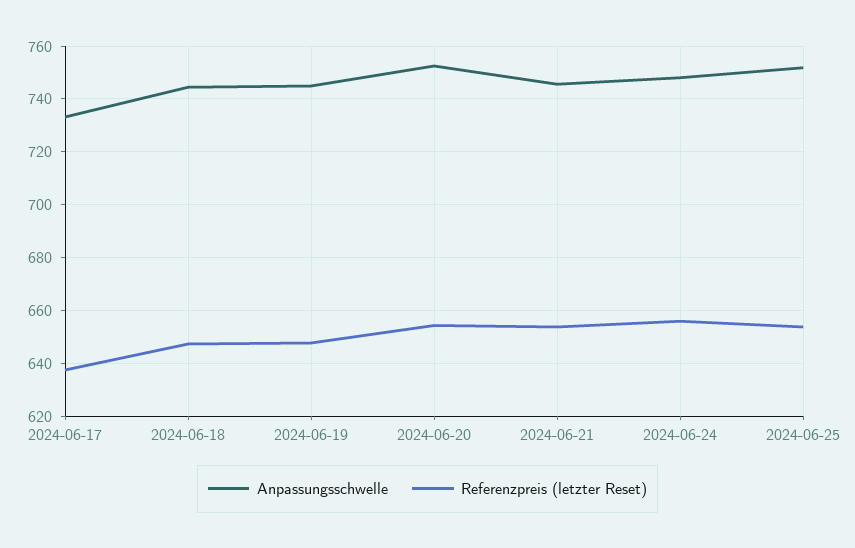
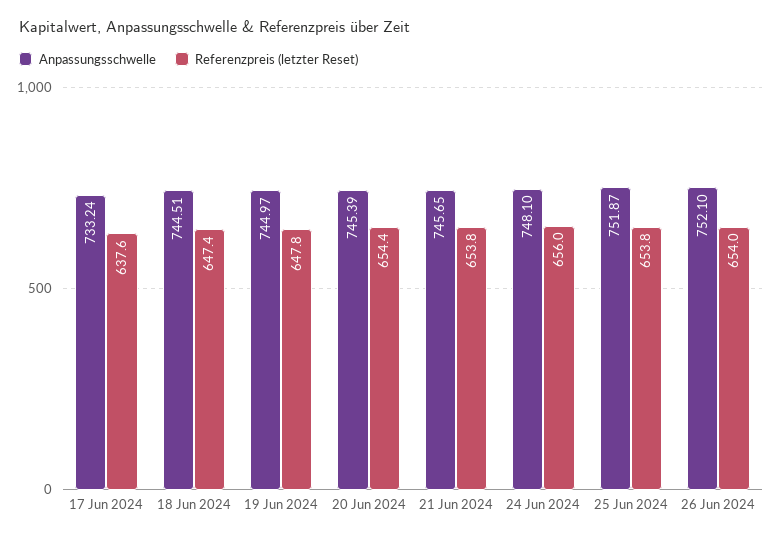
Anpassungsschwelle, 2024-06-20: 752.5 -> 745.39
Anpassungsschwelle, 26 Jun 2024: none -> 752.1
Referenzpreis (letzter Reset), 26 Jun 2024: none -> 654

